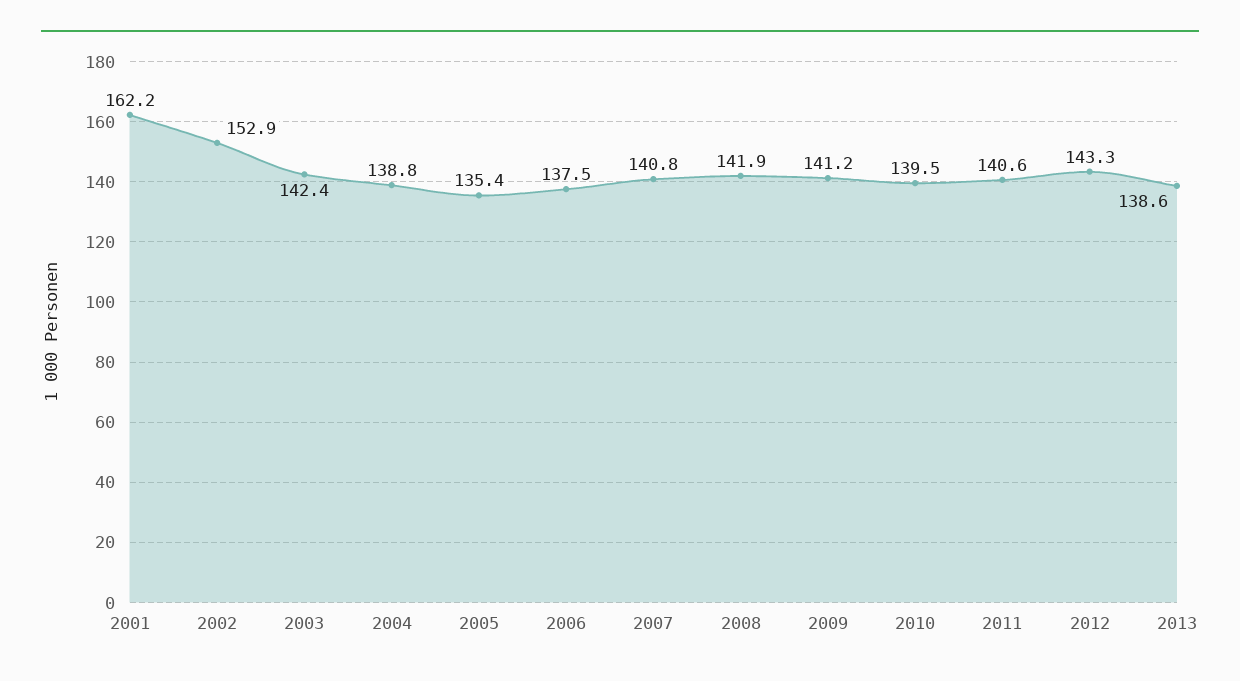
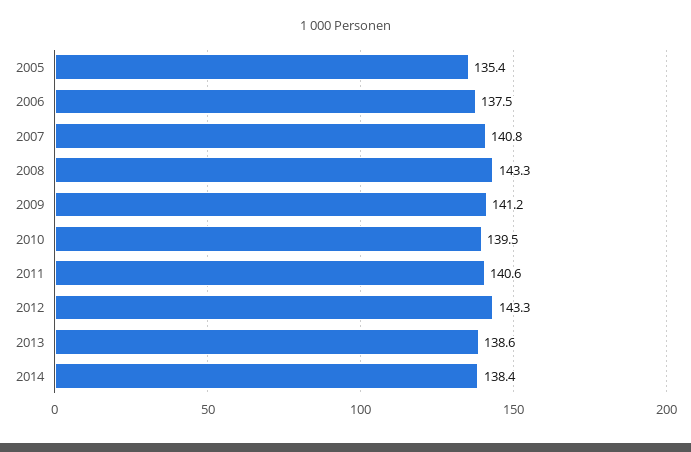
2001: 162.2 -> none
2002: 152.9 -> none
2003: 142.4 -> none
2004: 138.8 -> none
2008: 141.9 -> 143.3
2014: none -> 138.4

